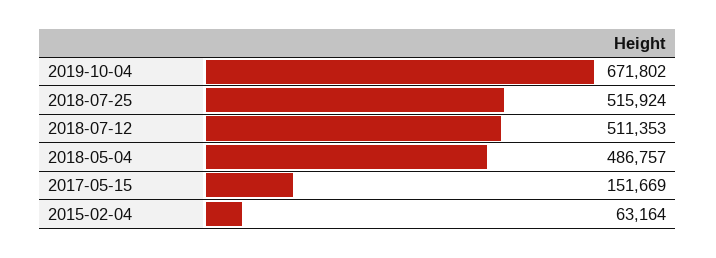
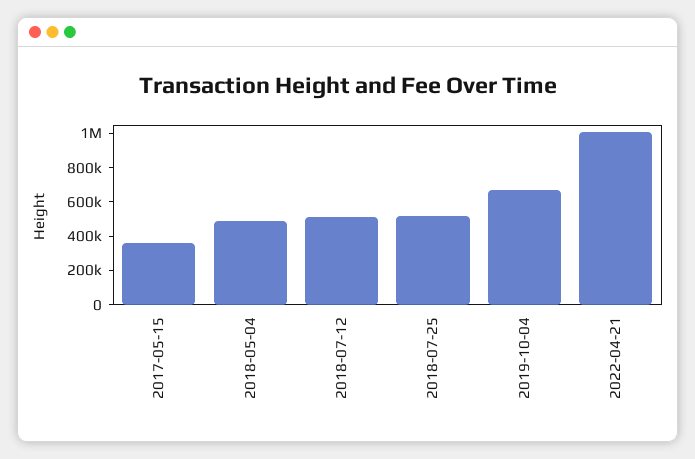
2017-05-15: 151669 -> 350000
2015-02-04: 63164 -> none
2022-04-21: none -> 1000000

